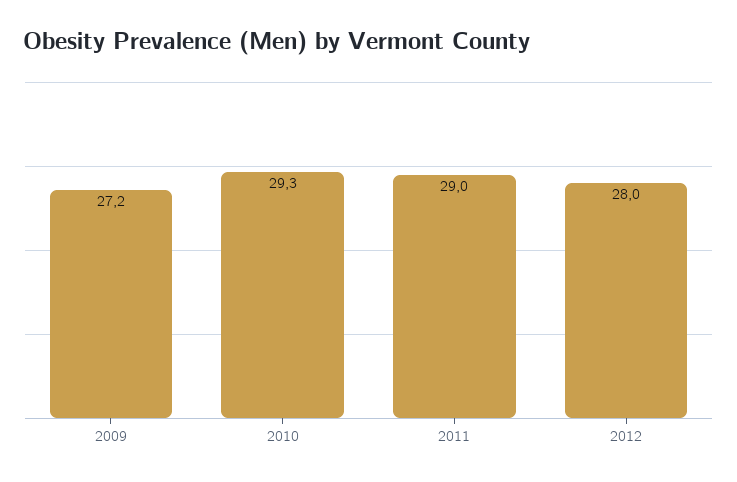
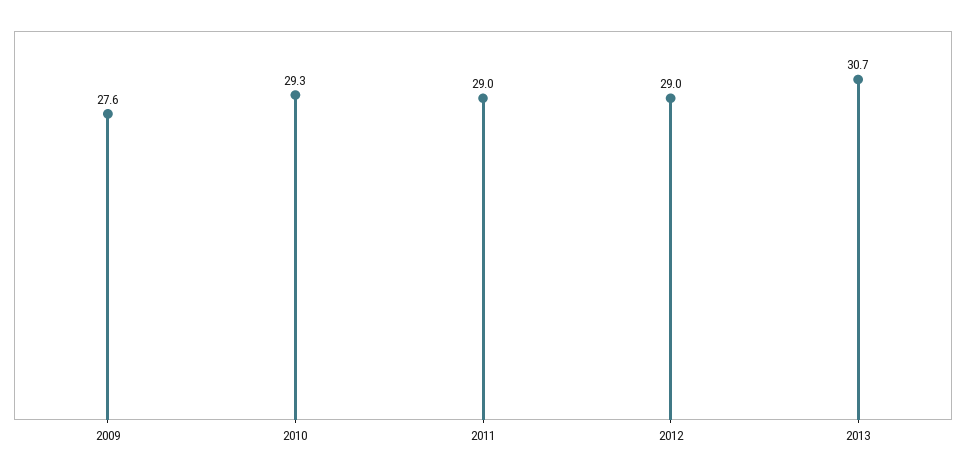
2009: 27.2 -> 27.6
2012: 28 -> 29
2013: none -> 30.7

